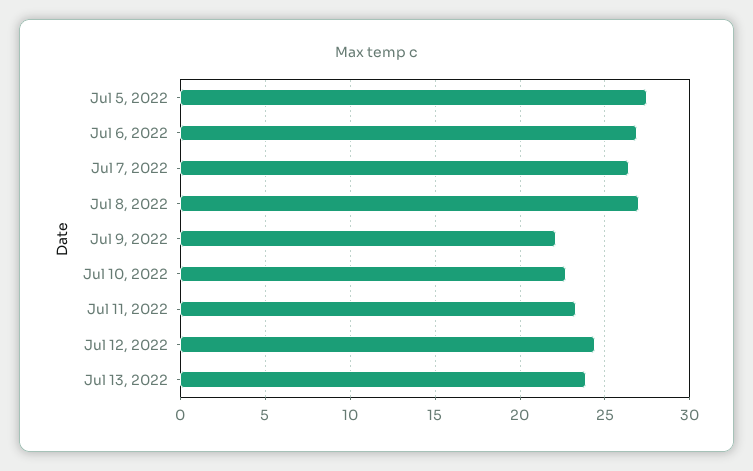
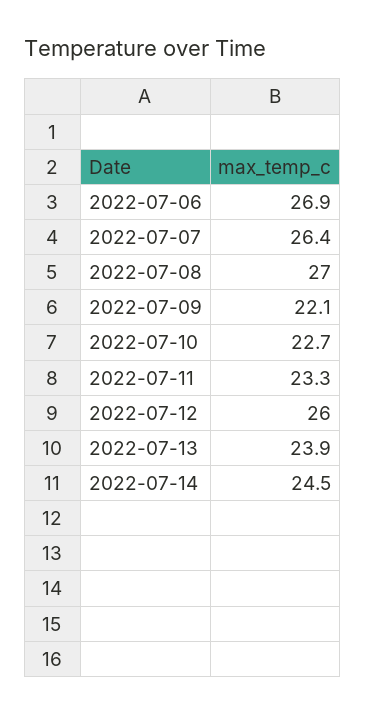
Jul 5, 2022: 27.5 -> none
Jul 12, 2022: 24.5 -> 26
2022-07-14: none -> 24.5

